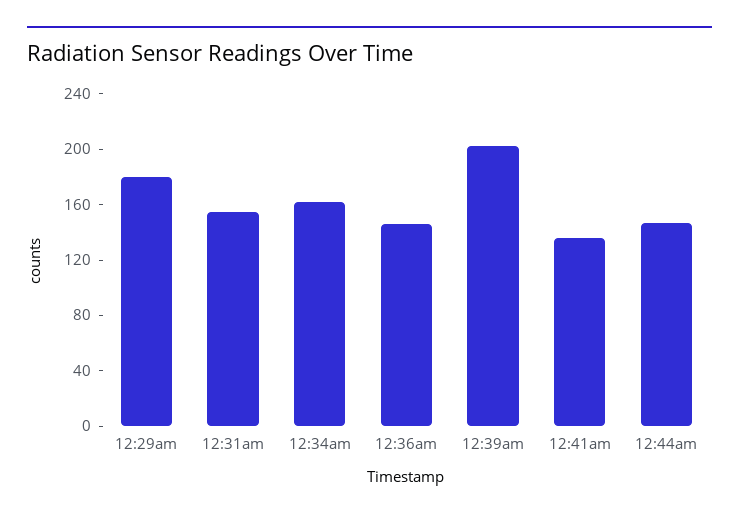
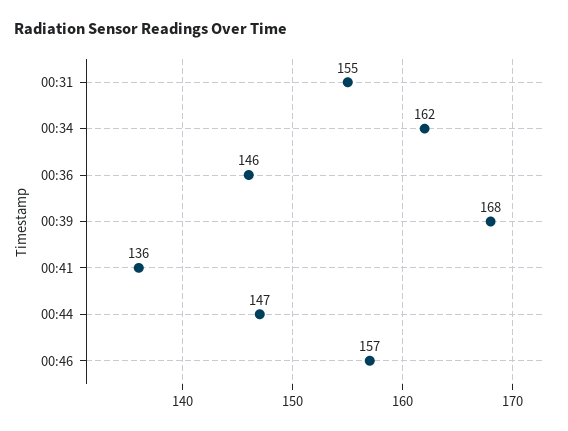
12:29am: 180 -> none
12:39am: 200 -> 168
00:46: none -> 157

